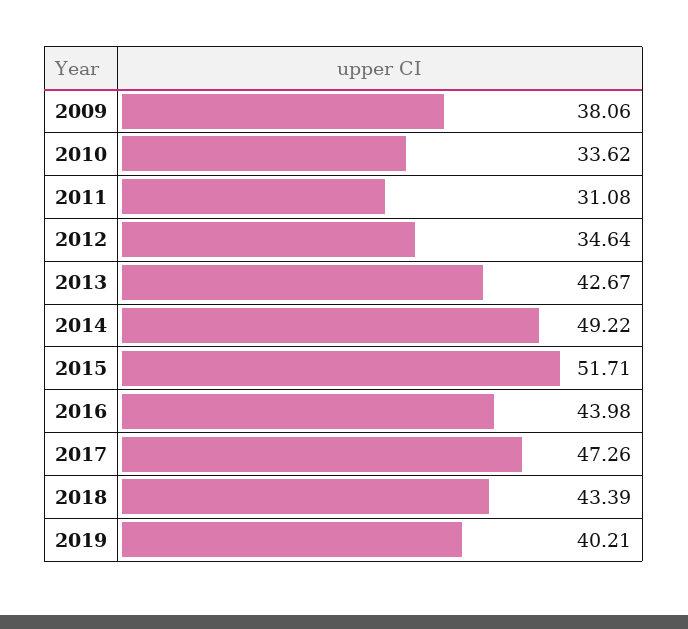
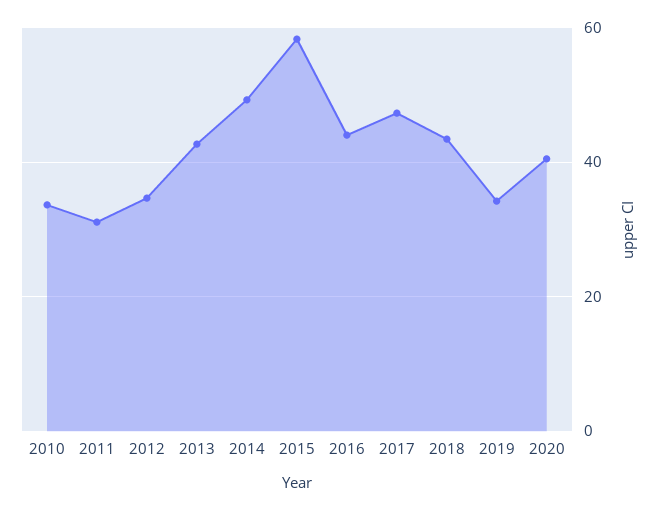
2009: 38.06 -> none
2015: 51.71 -> 58
2019: 40.21 -> 34
2020: none -> 40

